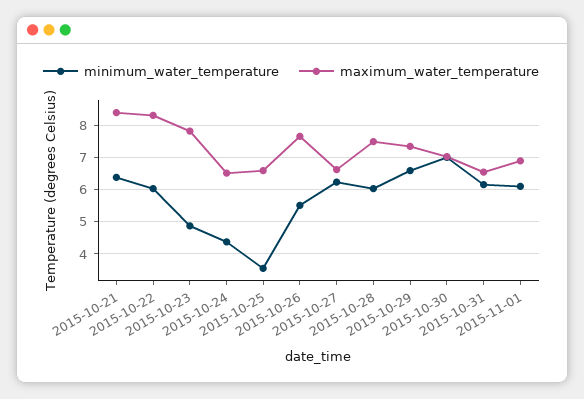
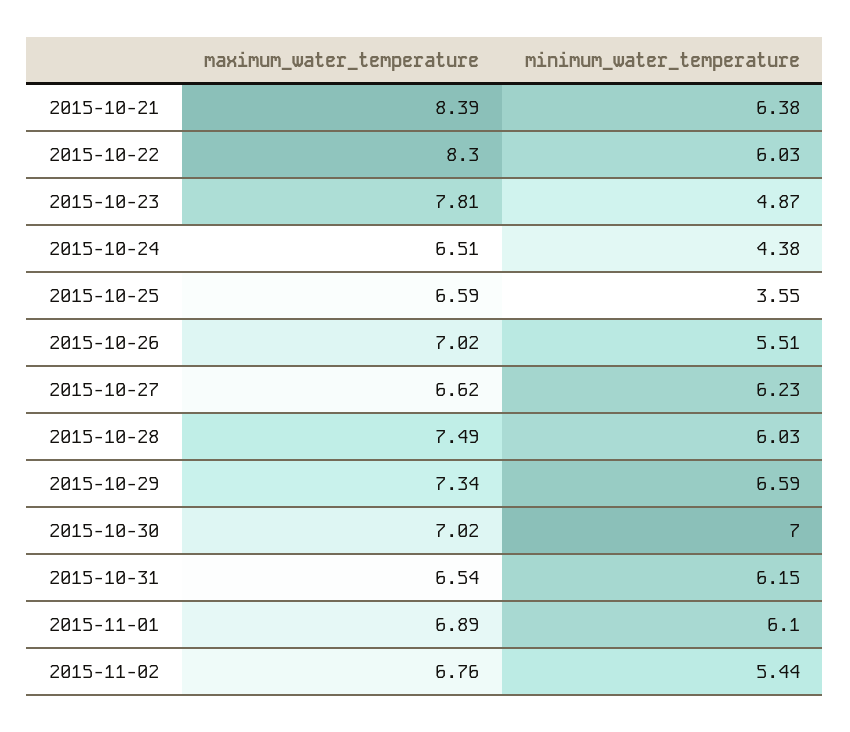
maximum_water_temperature, 2015-10-26: 7.6 -> 7.02
maximum_water_temperature, 2015-11-02: none -> 6.76
minimum_water_temperature, 2015-11-02: none -> 5.44

